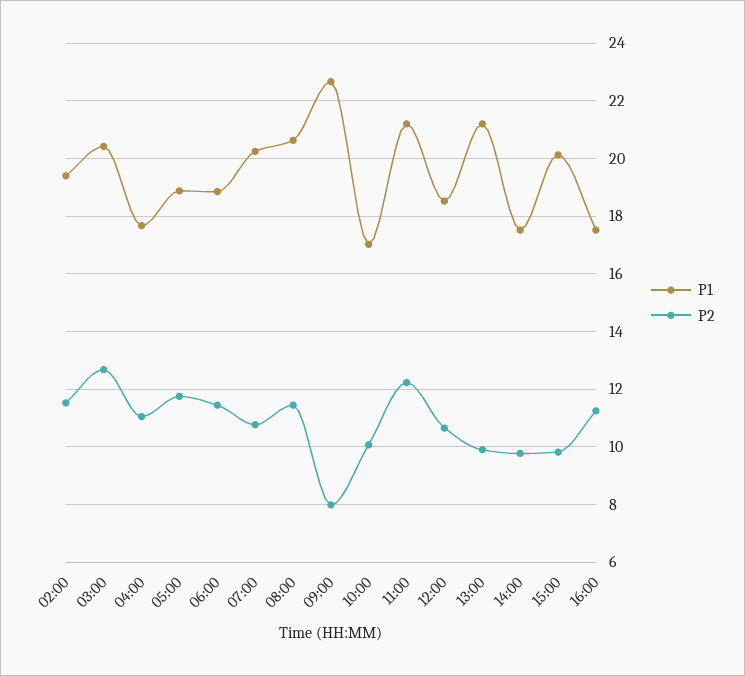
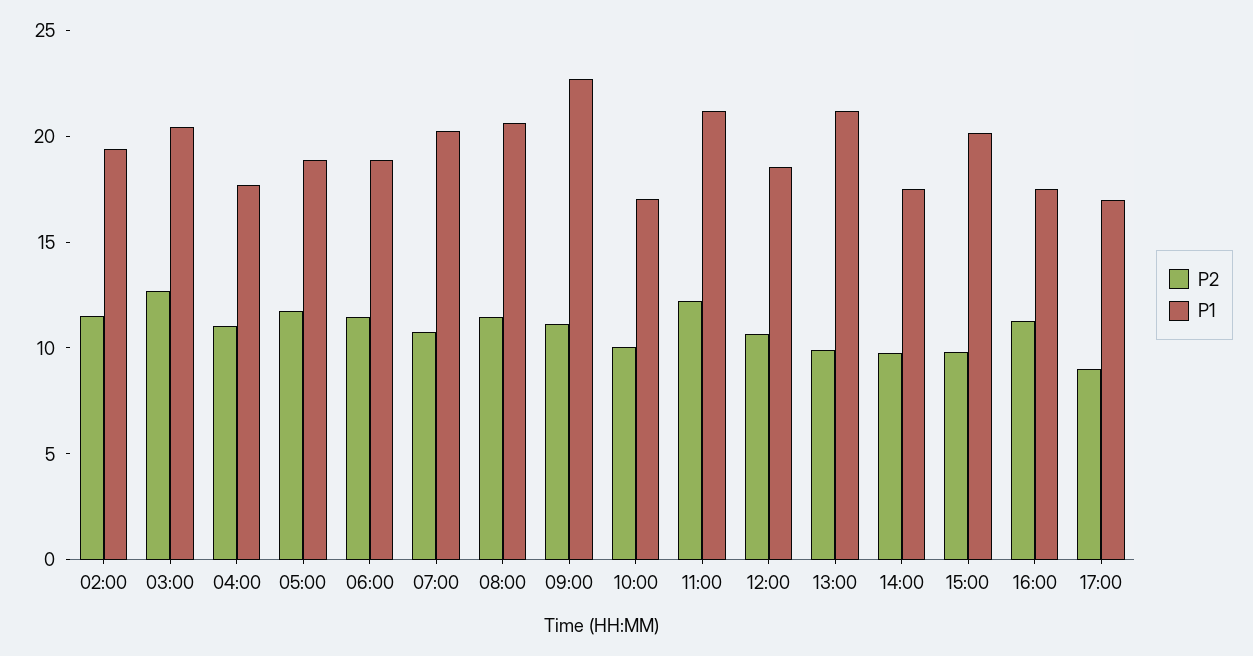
P2, 09:00: 8 -> 11
P2, 17:00: none -> 9
P1, 17:00: none -> 17

